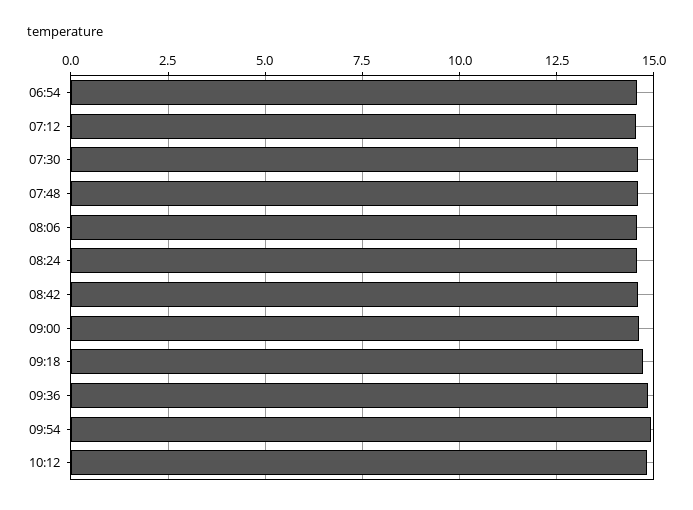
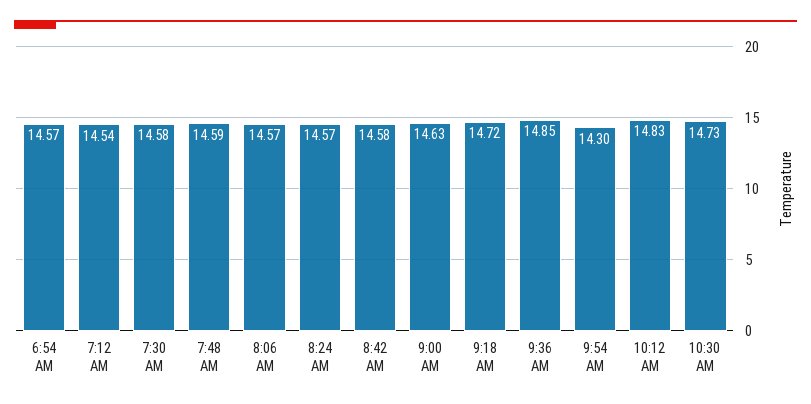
09:54: 15 -> 14.3
10:30 AM: none -> 14.73

